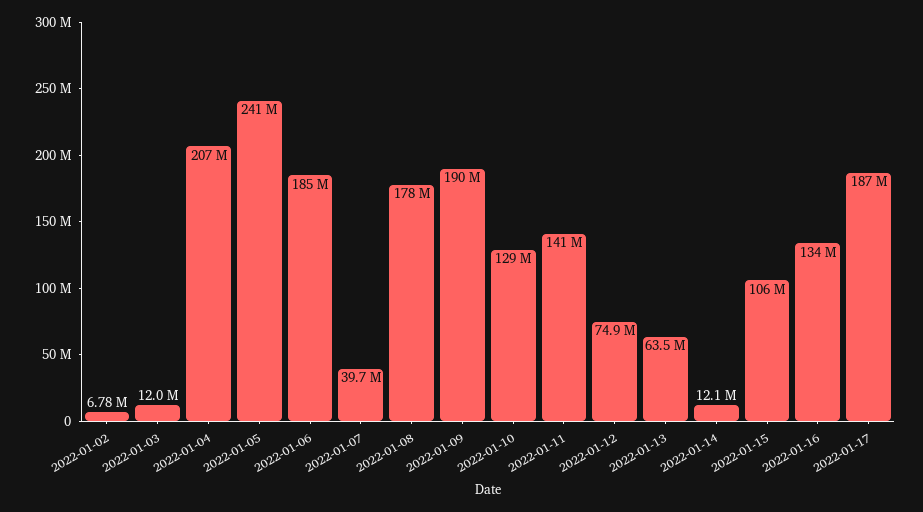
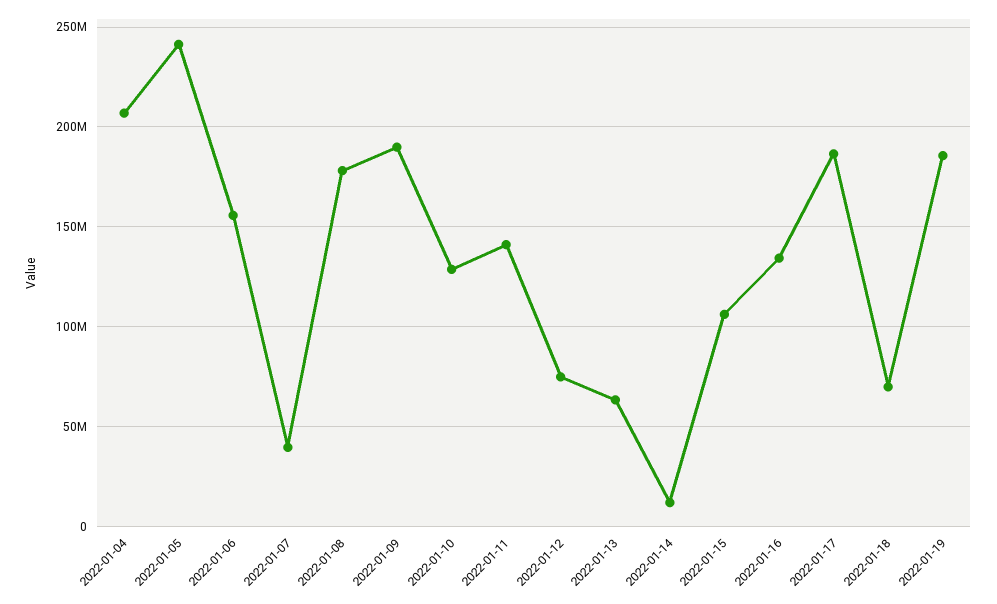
2022-01-02: 6780000 -> none
2022-01-03: 12000000 -> none
2022-01-06: 185000000 -> 155000000
2022-01-18: none -> 70000000
2022-01-19: none -> 185000000

